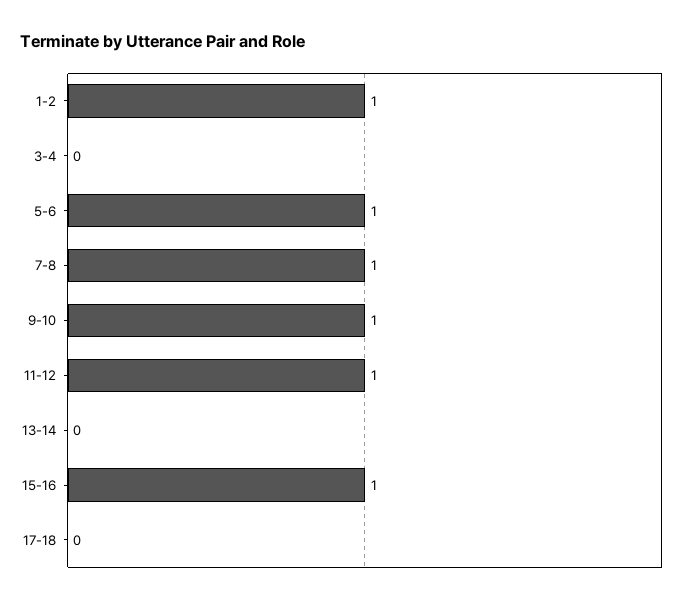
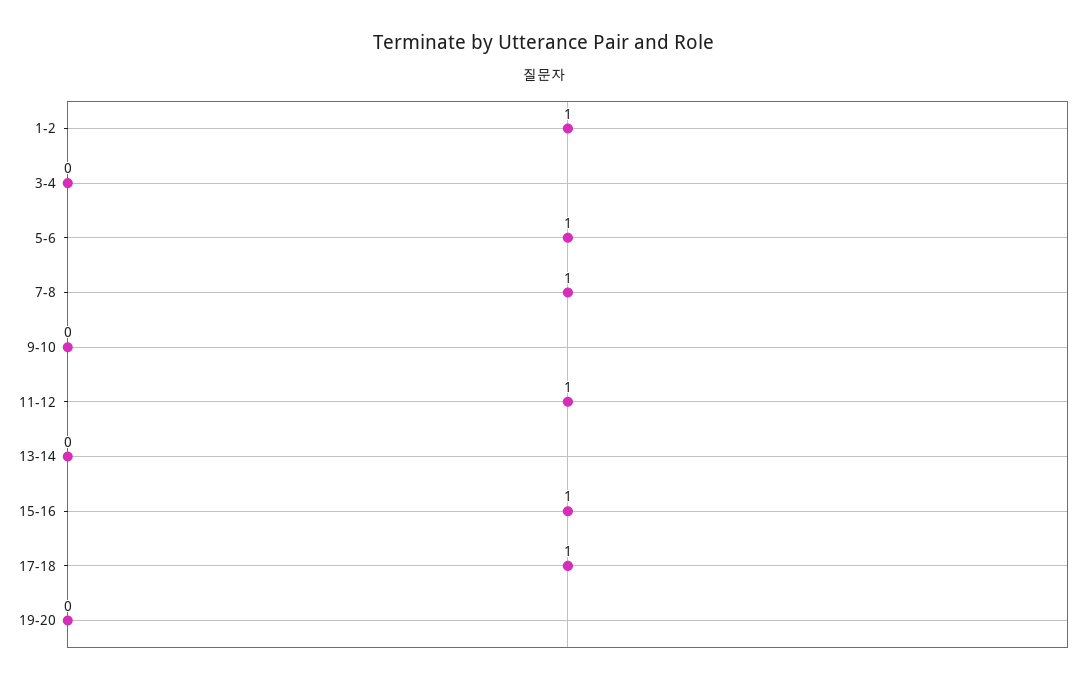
9-10: 1 -> 0
17-18: 0 -> 1
19-20: none -> 0

